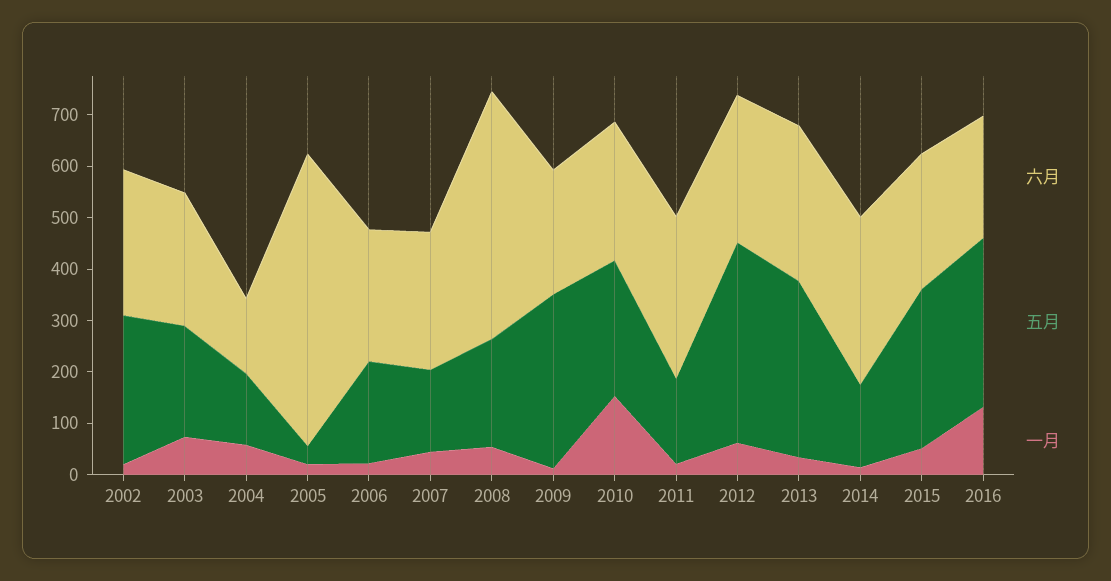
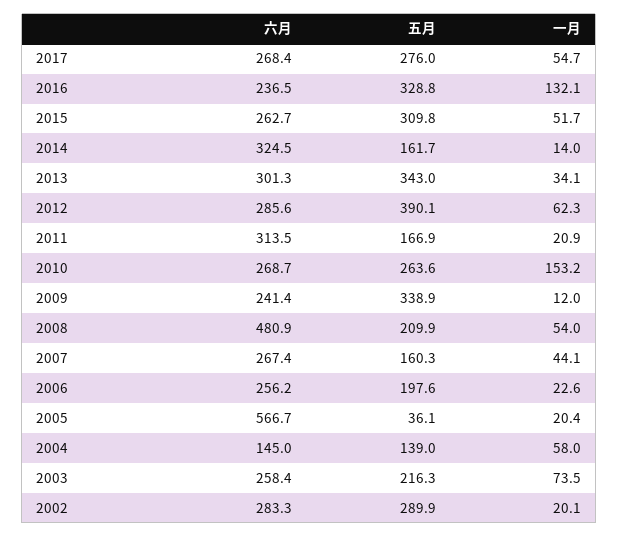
六月, 2017: none -> 268.4
五月, 2017: none -> 276
一月, 2017: none -> 54.7

